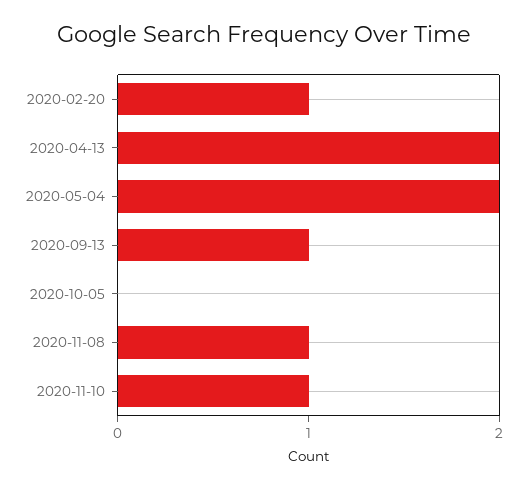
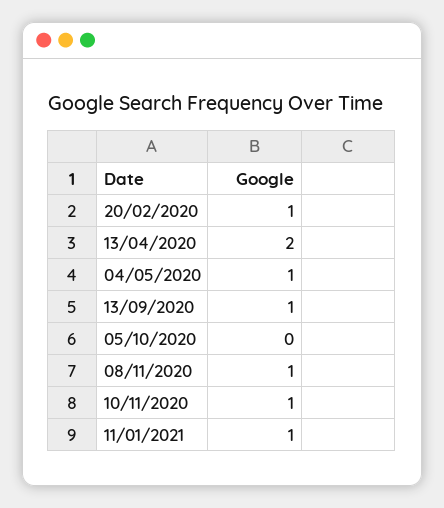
2020-05-04: 2 -> 1
11/01/2021: none -> 1

